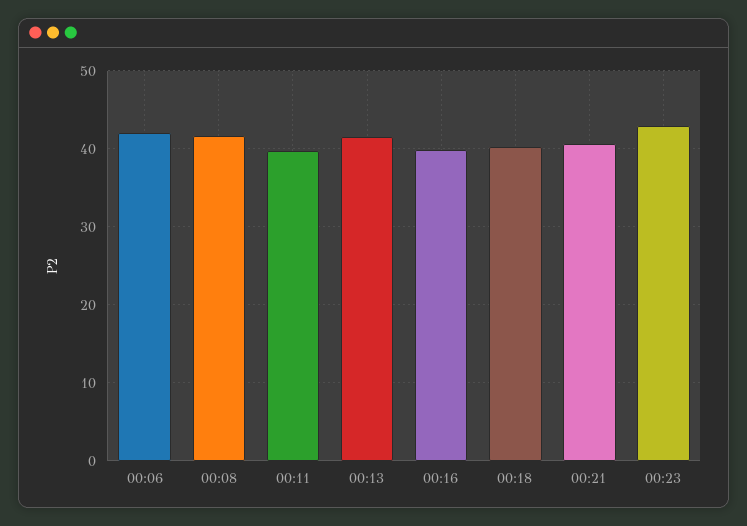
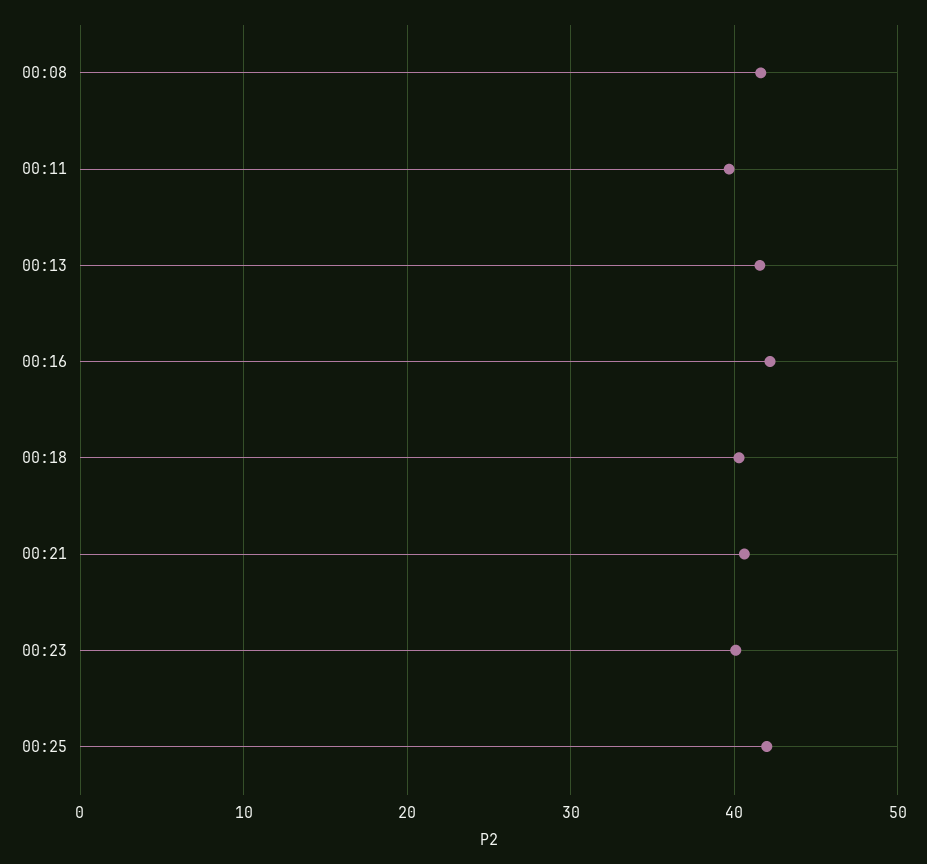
00:06: 42 -> none
00:16: 40 -> 42
00:23: 43 -> 40
00:25: none -> 42

